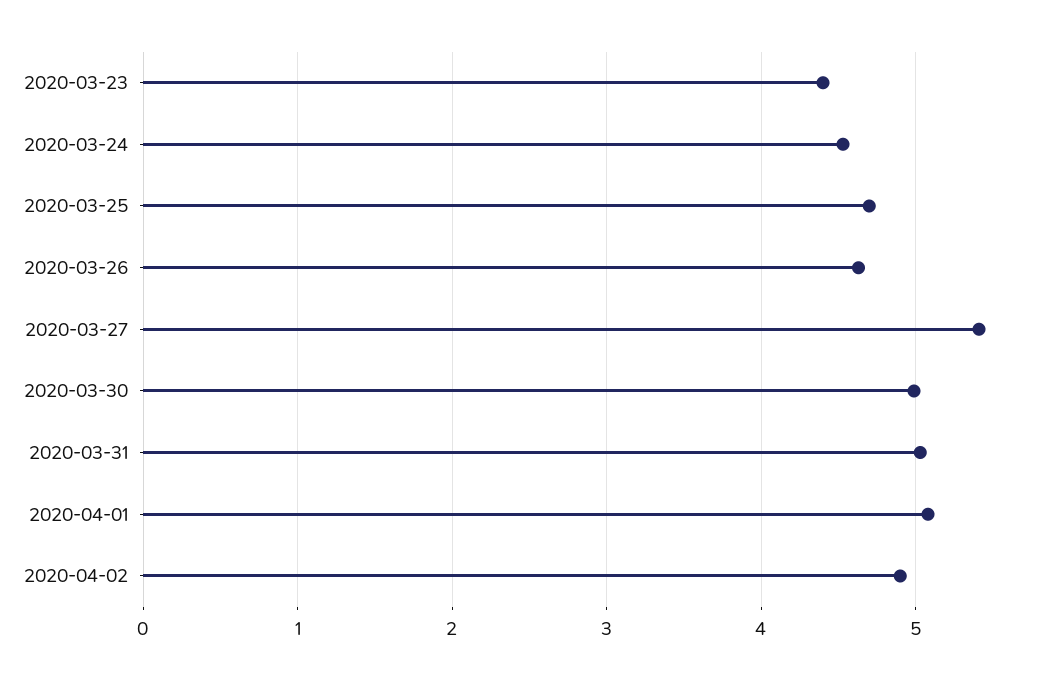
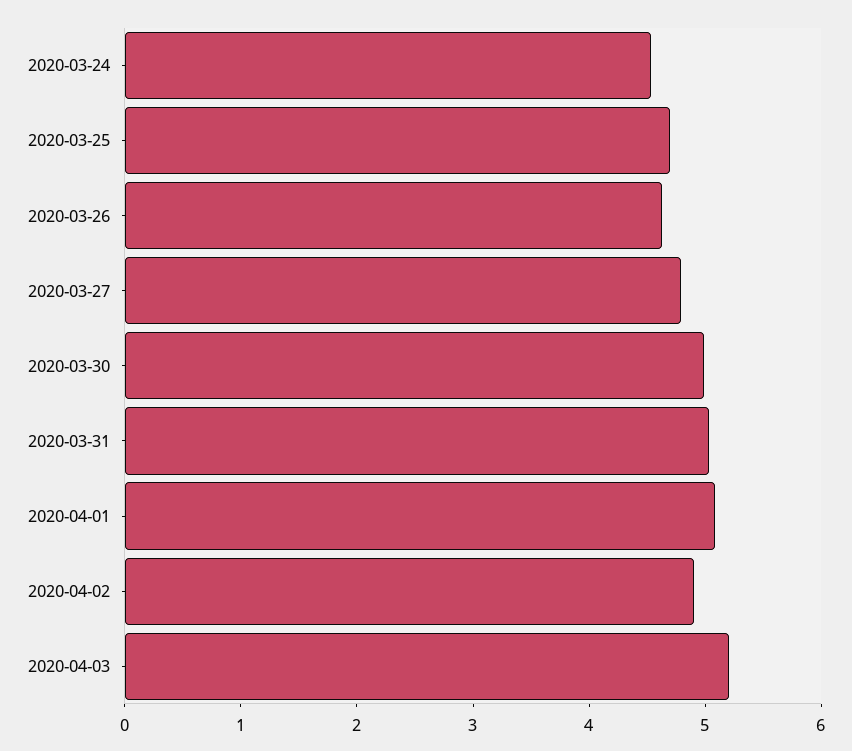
2020-03-23: 4.4 -> none
2020-03-27: 5.4 -> 4.8
2020-04-03: none -> 5.2

